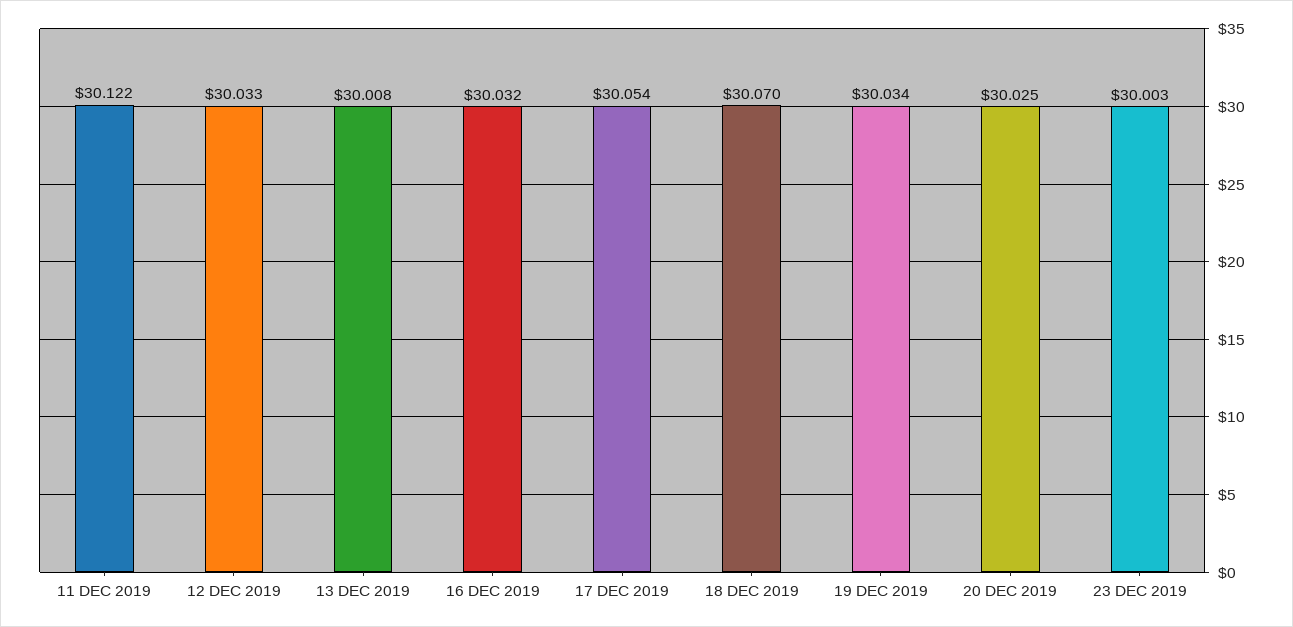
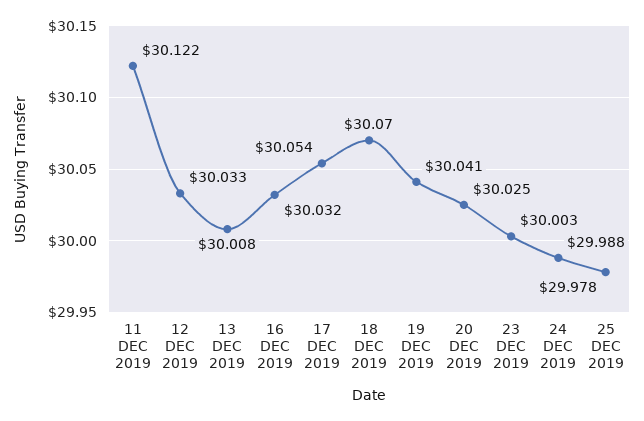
19 DEC 2019: 30.034 -> 30.041
24 DEC 2019: none -> 29.988
25 DEC 2019: none -> 29.978

